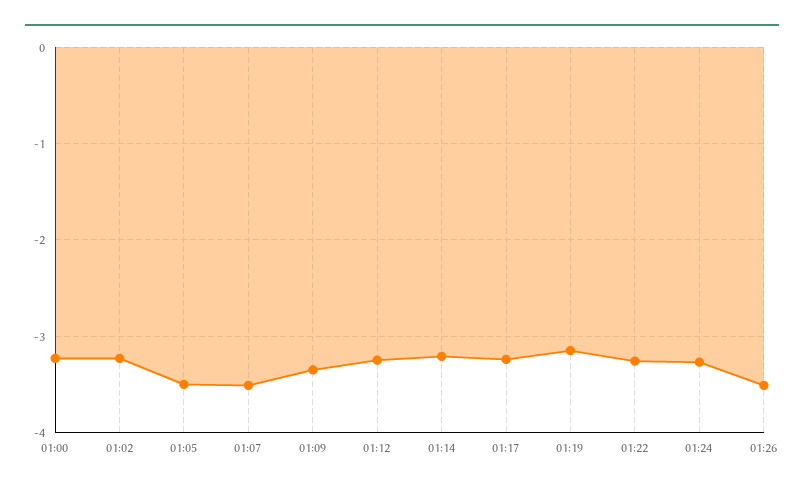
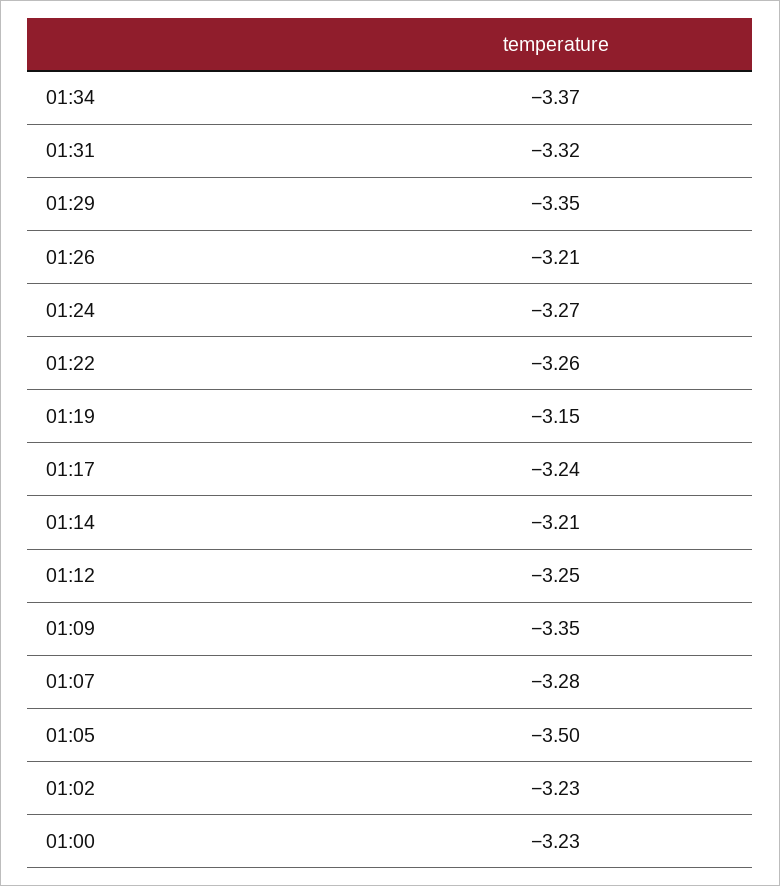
01:07: -3.5 -> -3.28
01:26: -3.5 -> -3.21
01:34: none -> -3.37
01:31: none -> -3.32
01:29: none -> -3.35

